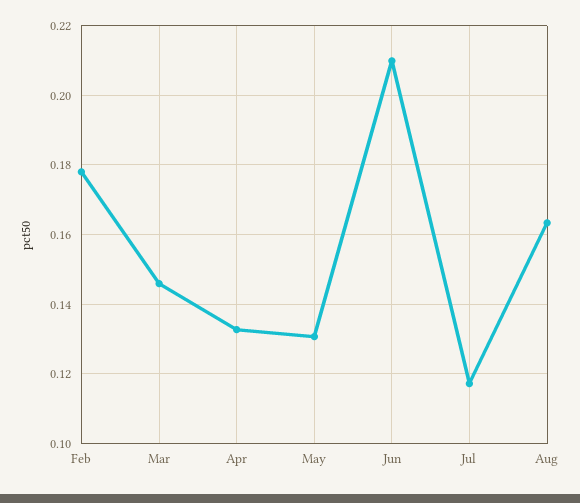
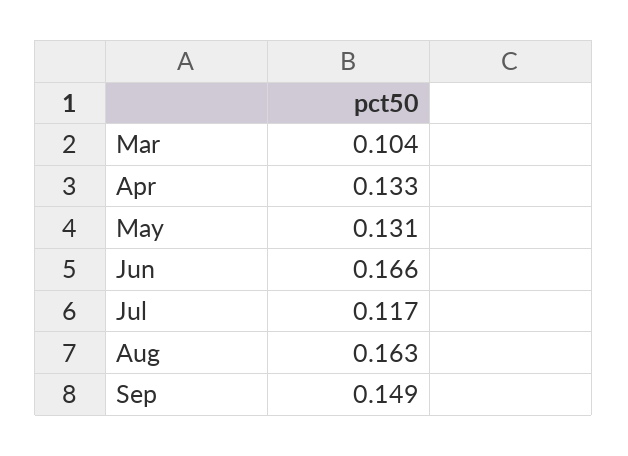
Feb: 0.178 -> none
Mar: 0.146 -> 0.104
Jun: 0.21 -> 0.166
Sep: none -> 0.149

